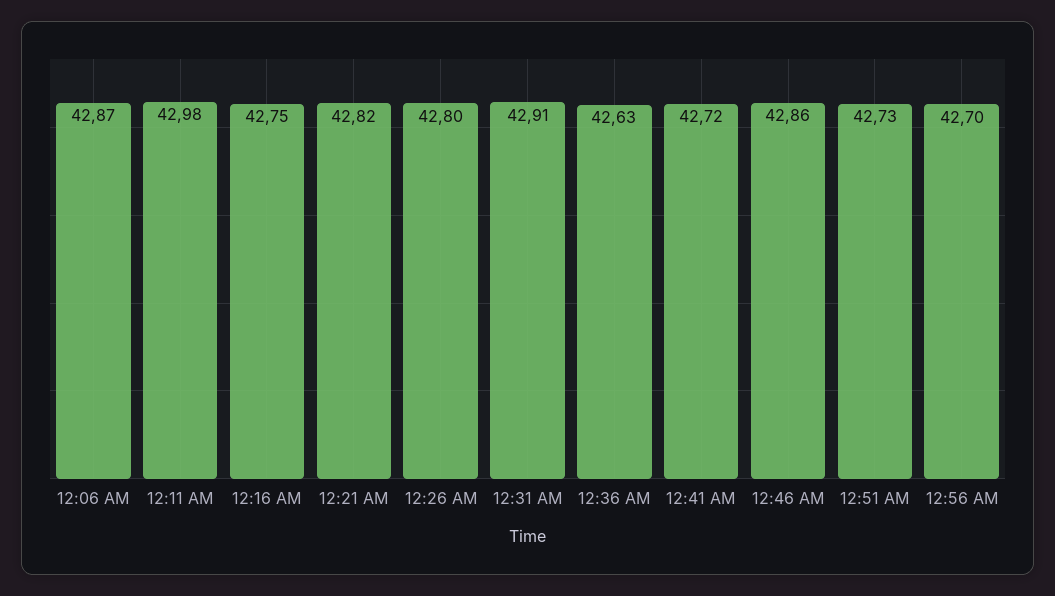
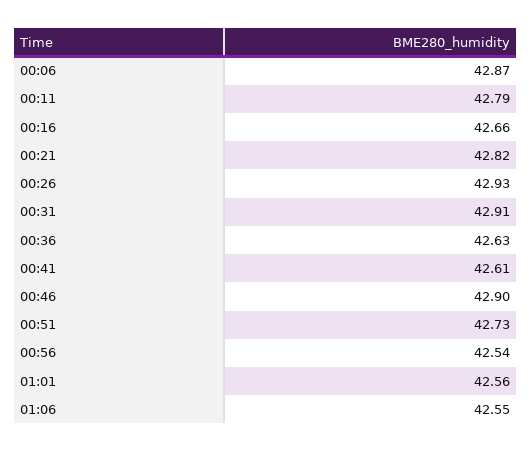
12:11 AM: 42.98 -> 42.79
12:16 AM: 42.75 -> 42.66
12:26 AM: 42.8 -> 42.93
12:41 AM: 42.72 -> 42.61
12:46 AM: 42.86 -> 42.9
12:56 AM: 42.7 -> 42.54
01:01: none -> 42.56
01:06: none -> 42.55

